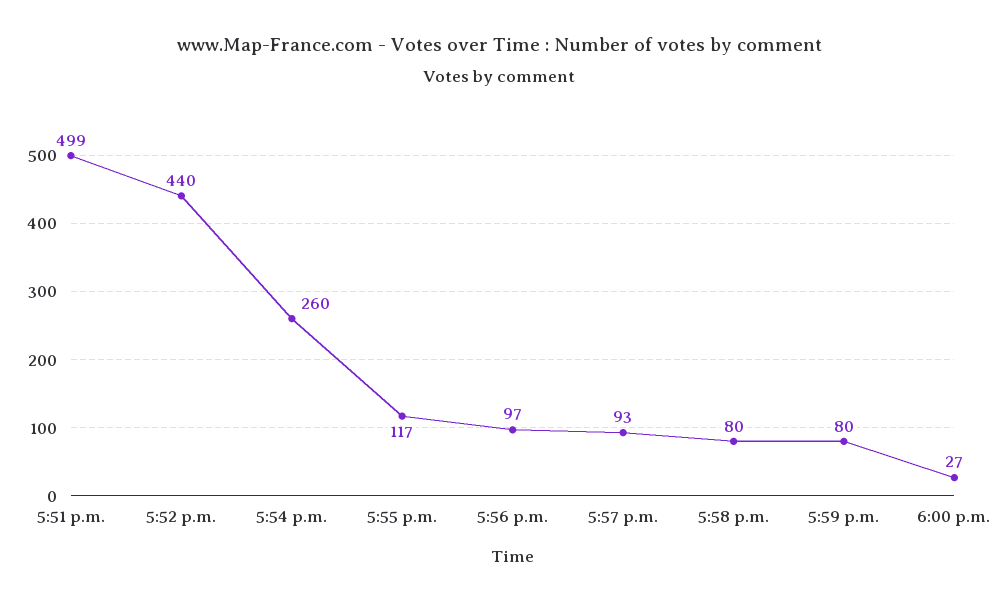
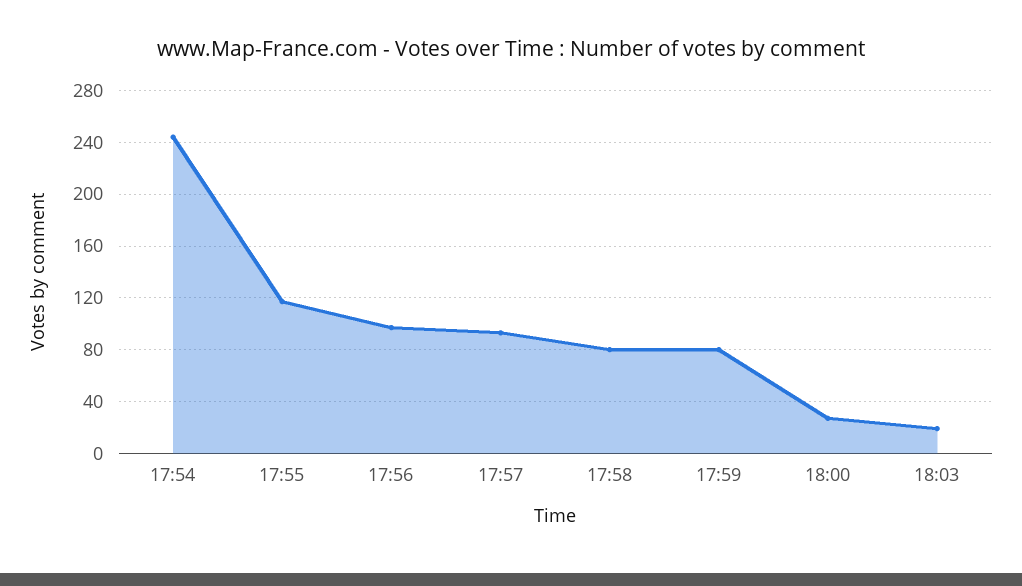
5:51 p.m.: 499 -> none
5:52 p.m.: 440 -> none
5:54 p.m.: 260 -> 245
18:03: none -> 20

